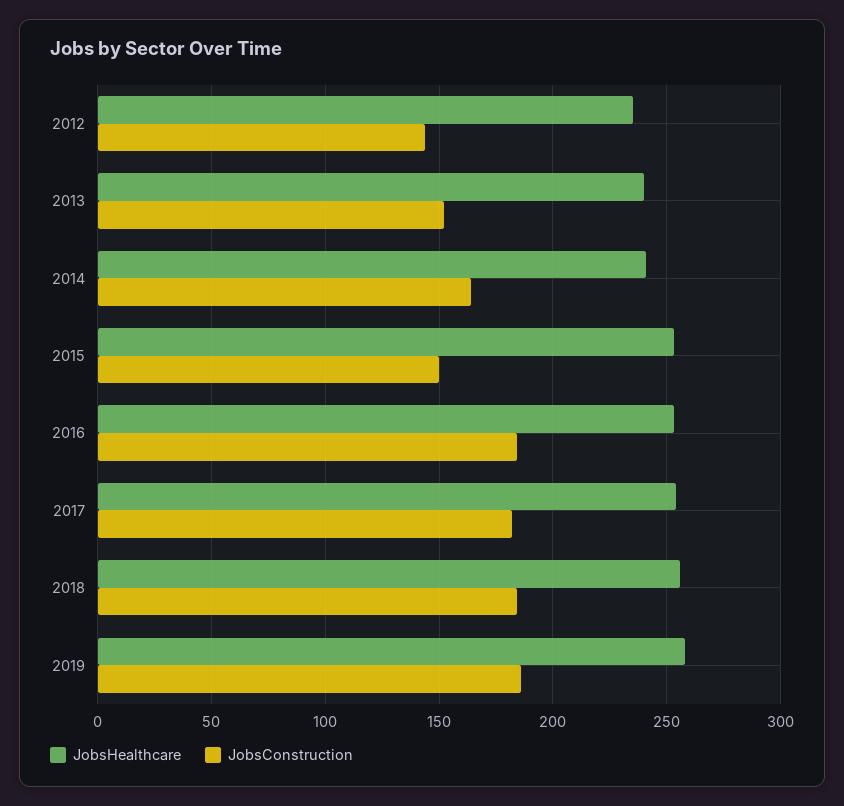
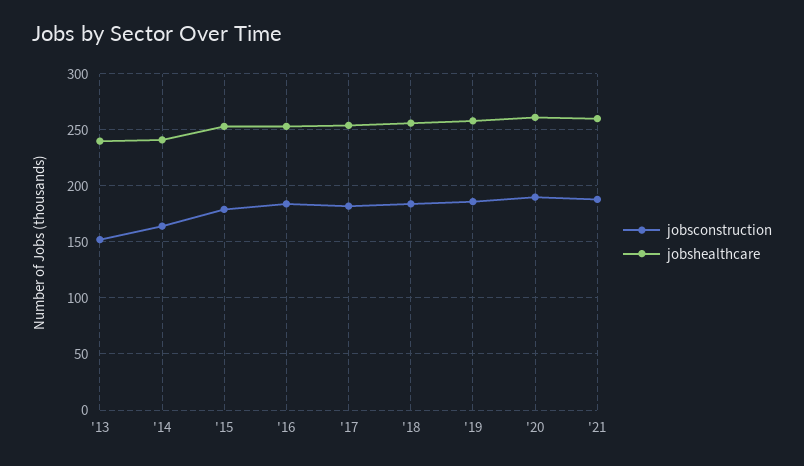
JobsHealthcare, 2012: 235 -> none
JobsConstruction, 2012: 145 -> none
JobsConstruction, 2015: 150 -> 180
JobsConstruction, '20: none -> 190
JobsHealthcare, '20: none -> 260
JobsConstruction, '21: none -> 190
JobsHealthcare, '21: none -> 260

